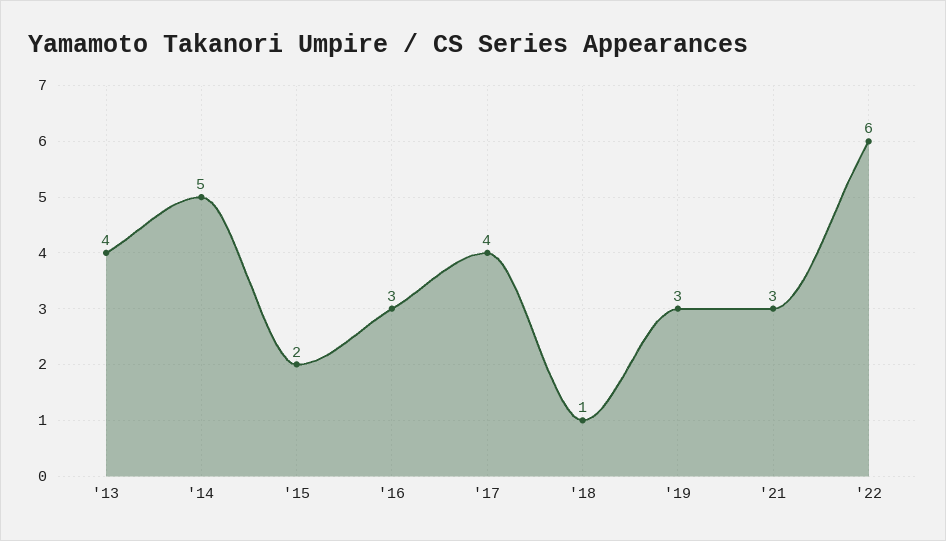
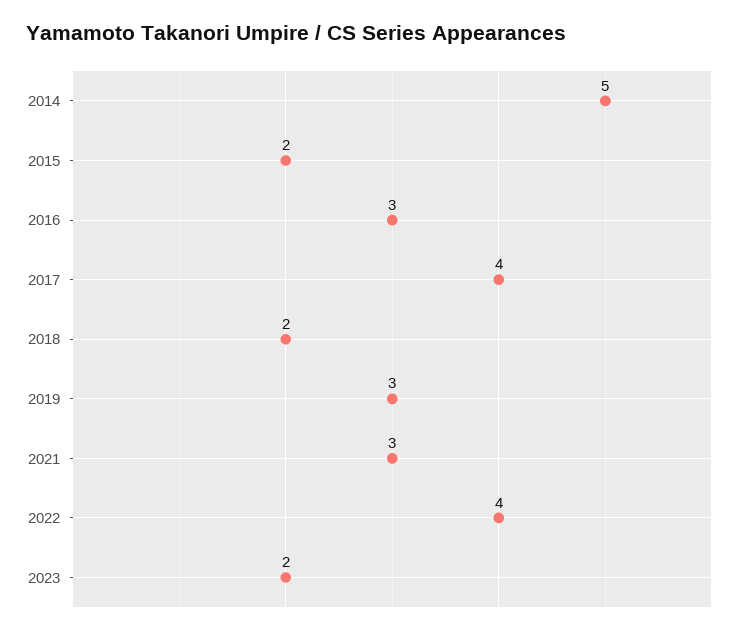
'13: 4 -> none
'18: 1 -> 2
'22: 6 -> 4
2023: none -> 2

